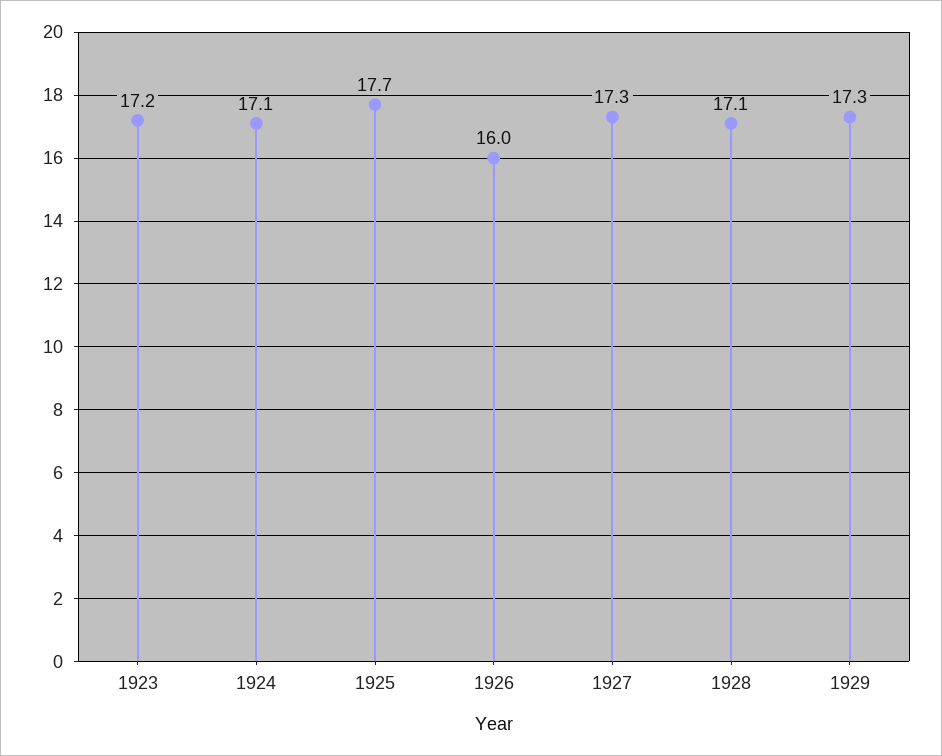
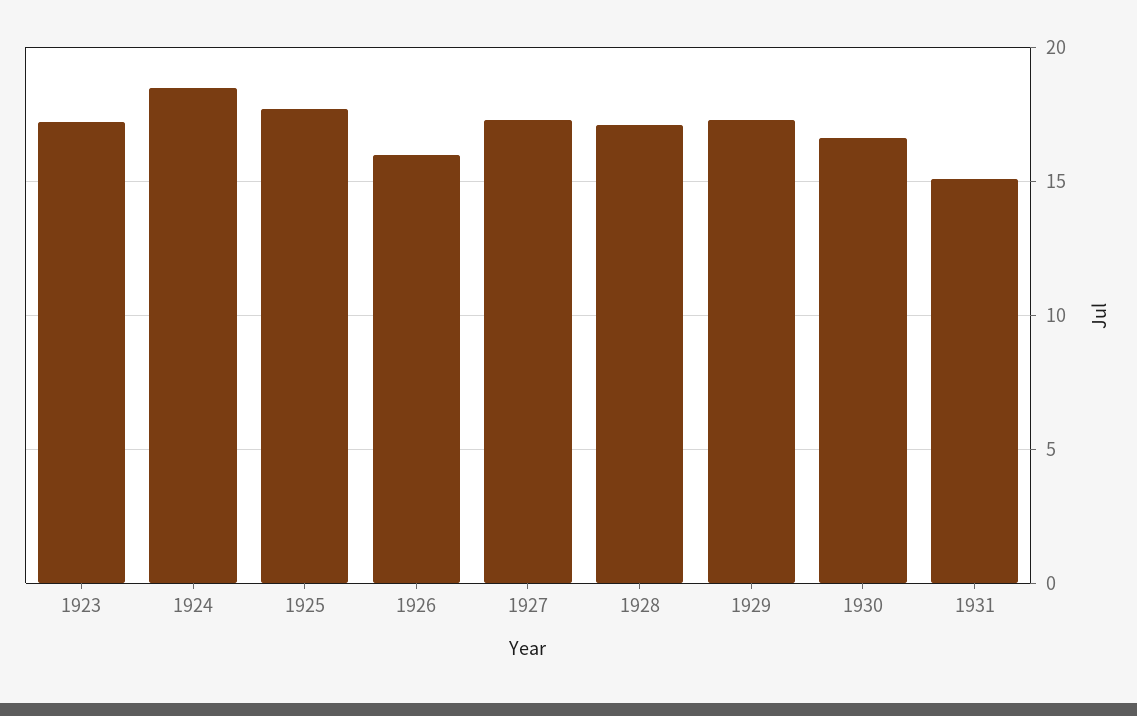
1924: 17.1 -> 18.5
1930: none -> 16.5
1931: none -> 15

